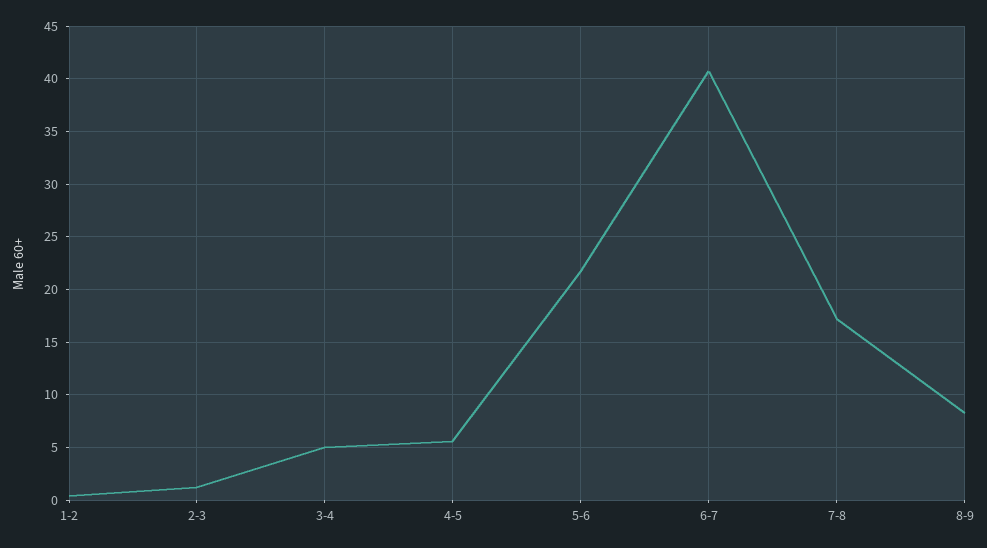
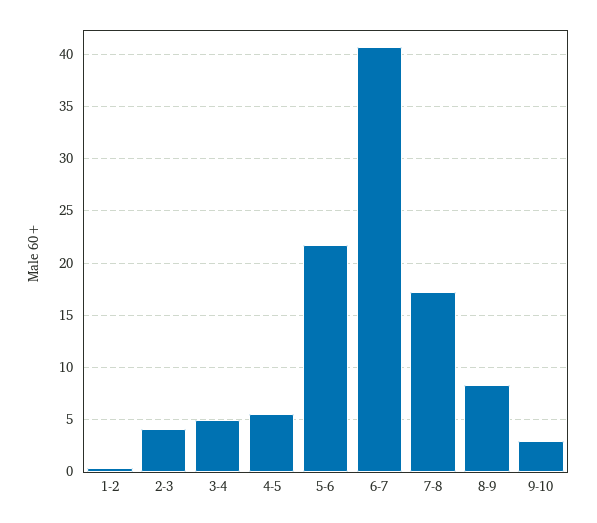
2-3: 1 -> 4
9-10: none -> 3

